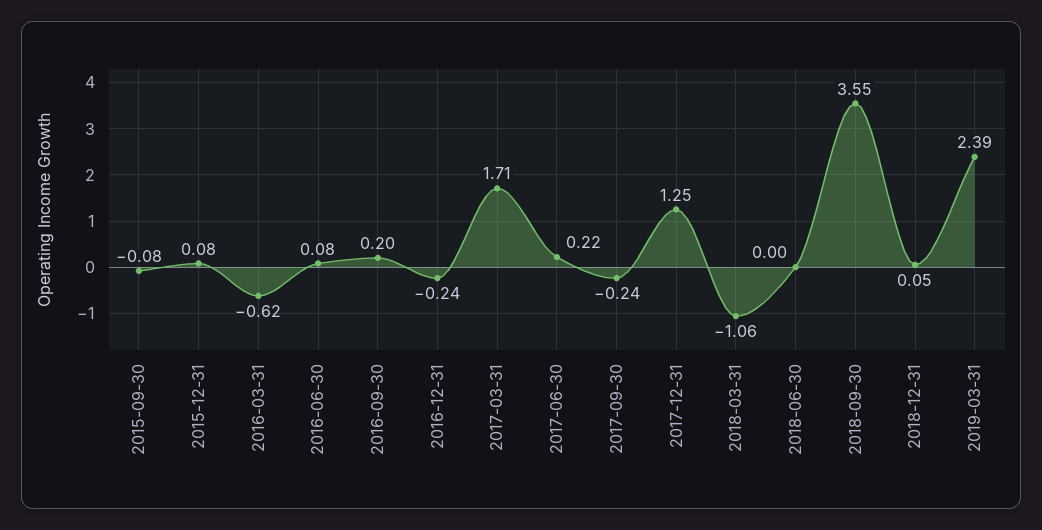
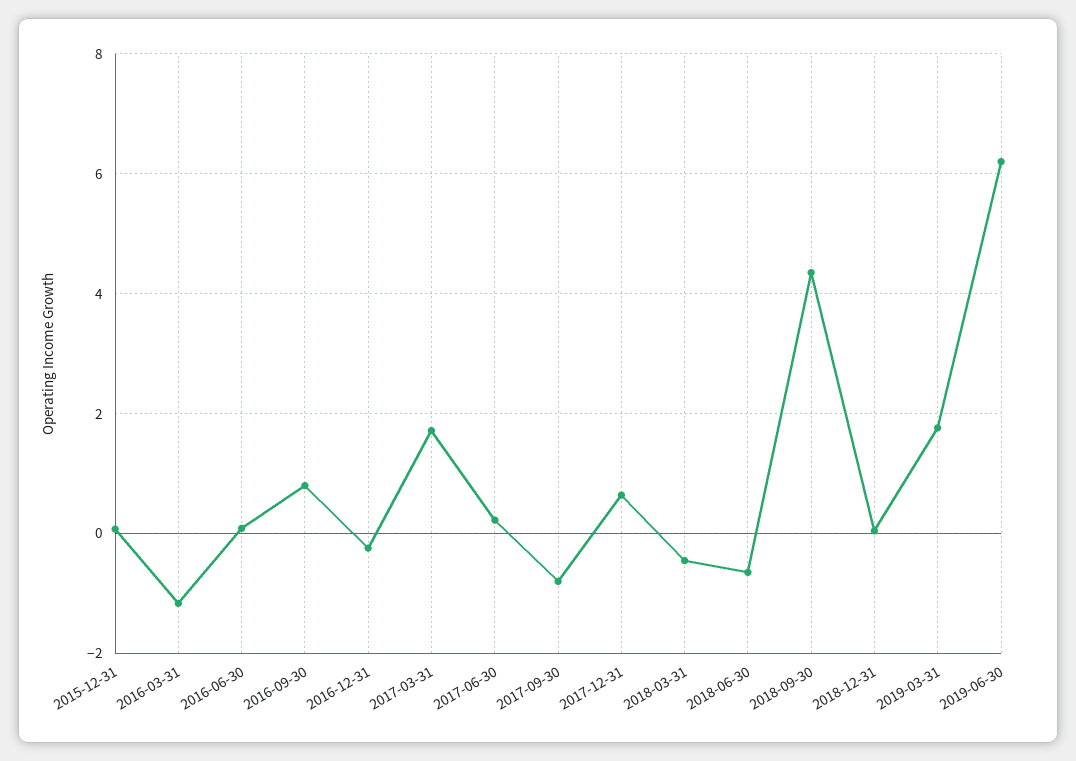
2015-09-30: -0.08 -> none
2016-03-31: -0.62 -> -1.2
2016-09-30: 0.2 -> 0.8
2017-09-30: -0.24 -> -0.8
2017-12-31: 1.25 -> 0.6
2018-03-31: -1.06 -> -0.4
2018-06-30: 0 -> -0.6
2018-09-30: 3.55 -> 4.4
2019-03-31: 2.39 -> 1.8
2019-06-30: none -> 6.2

